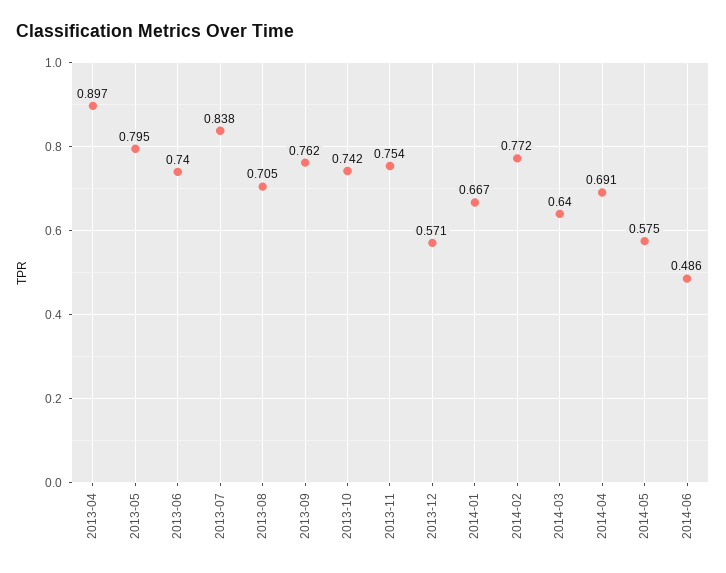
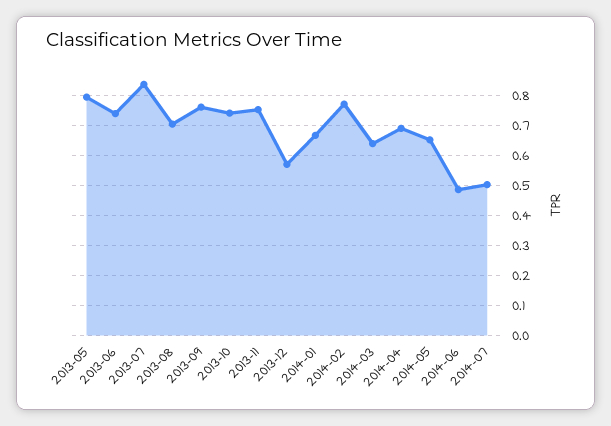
2013-04: 0.897 -> none
2014-05: 0.575 -> 0.65
2014-07: none -> 0.5

